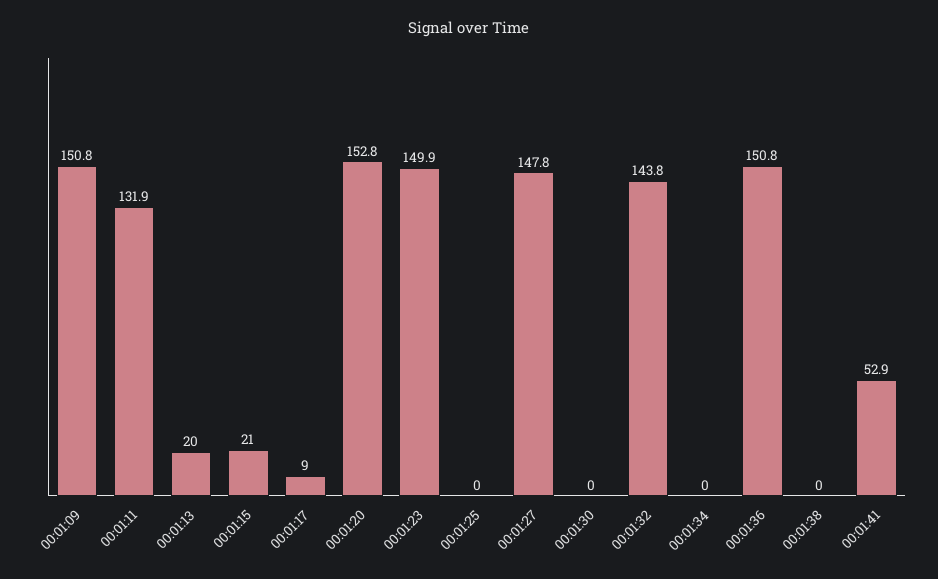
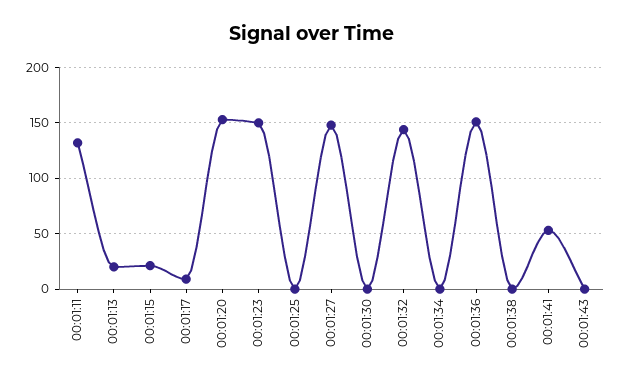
00:01:09: 150.8 -> none
00:01:43: none -> 0

